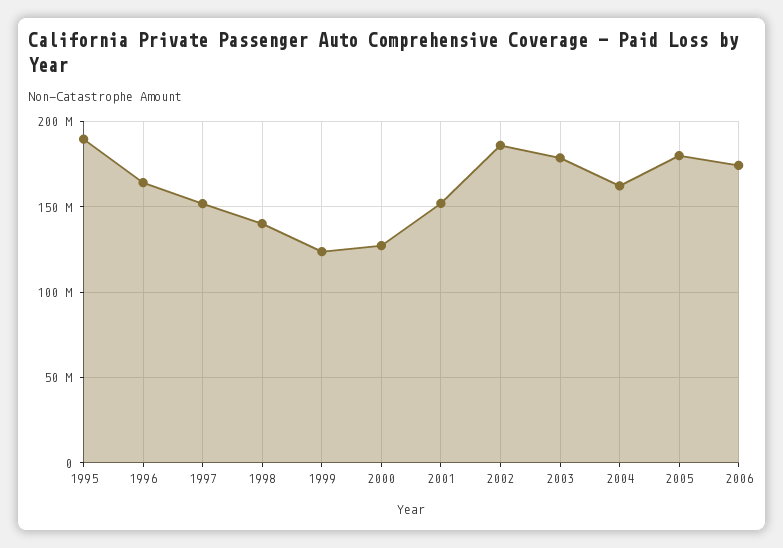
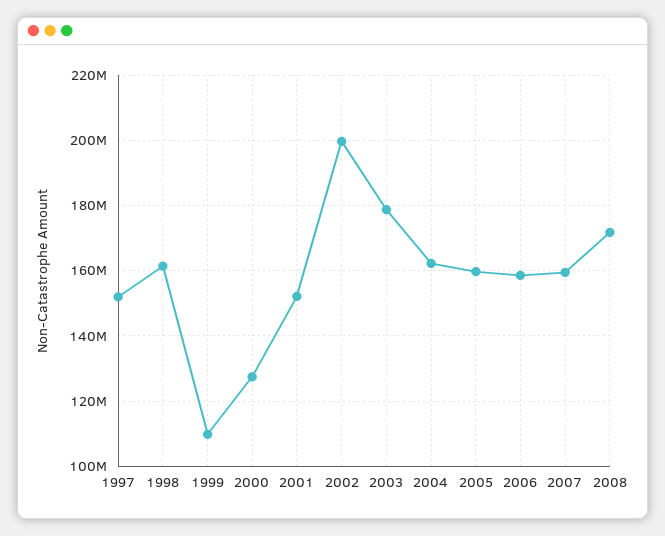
1995: 190000000 -> none
1996: 165000000 -> none
1998: 140000000 -> 162000000
1999: 125000000 -> 110000000
2002: 185000000 -> 200000000
2005: 180000000 -> 160000000
2006: 175000000 -> 158000000
2007: none -> 160000000
2008: none -> 172000000

